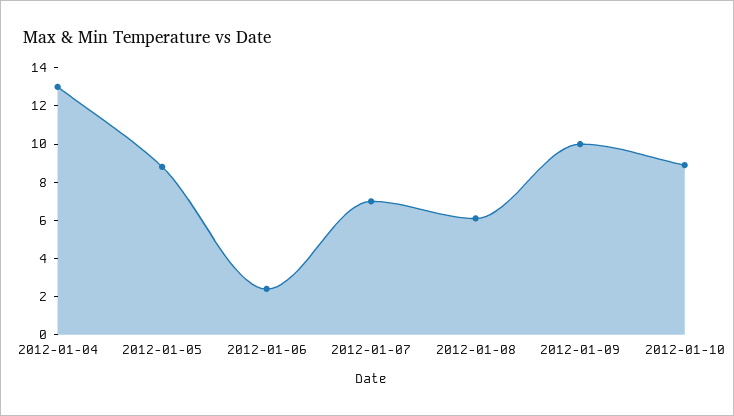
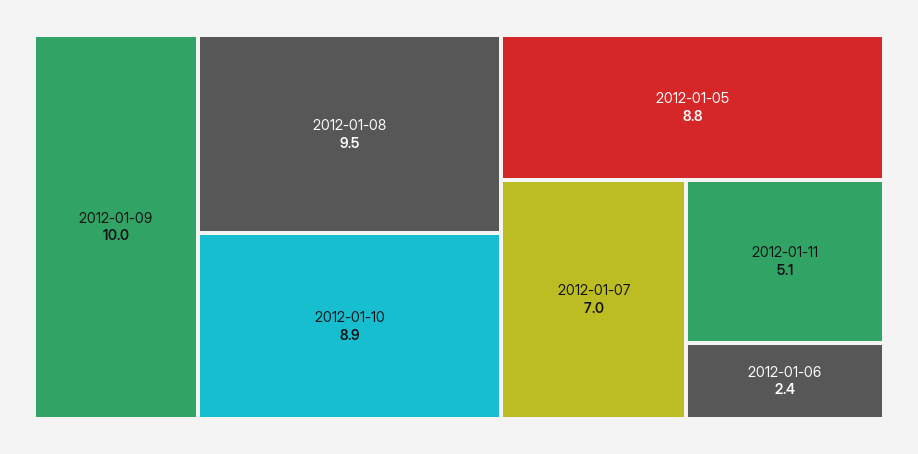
2012-01-04: 13 -> none
2012-01-08: 6 -> 9.5
2012-01-11: none -> 5.1

